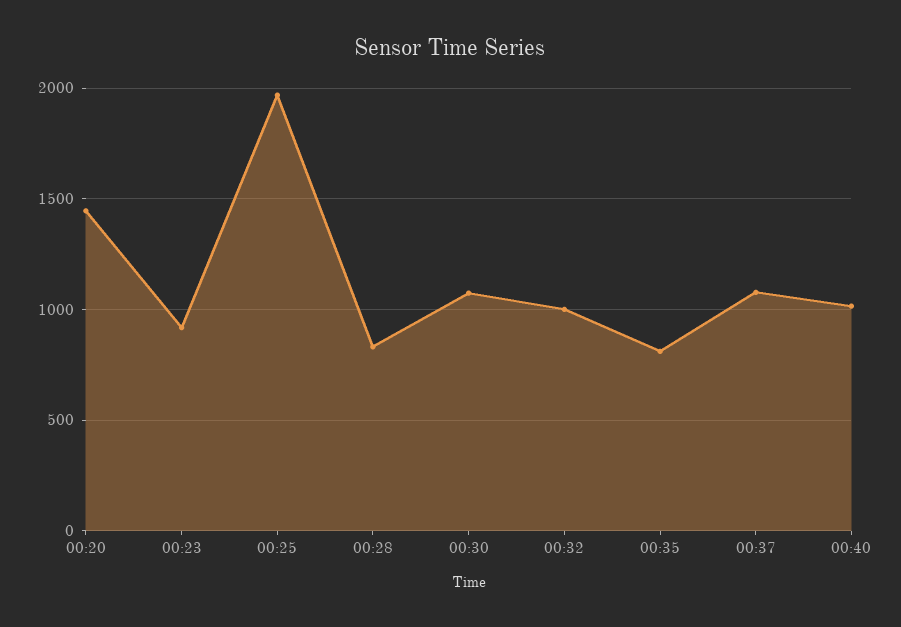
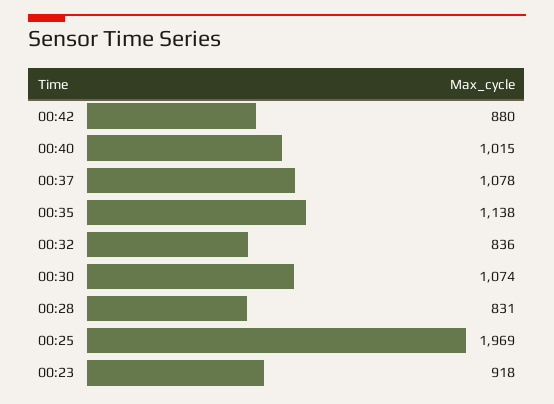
00:20: 1450 -> none
00:32: 1000 -> 836
00:35: 800 -> 1138
00:42: none -> 880

